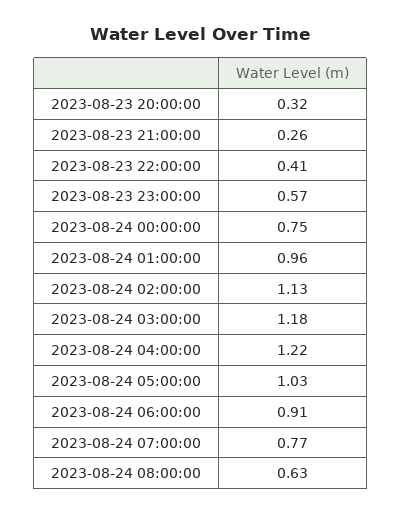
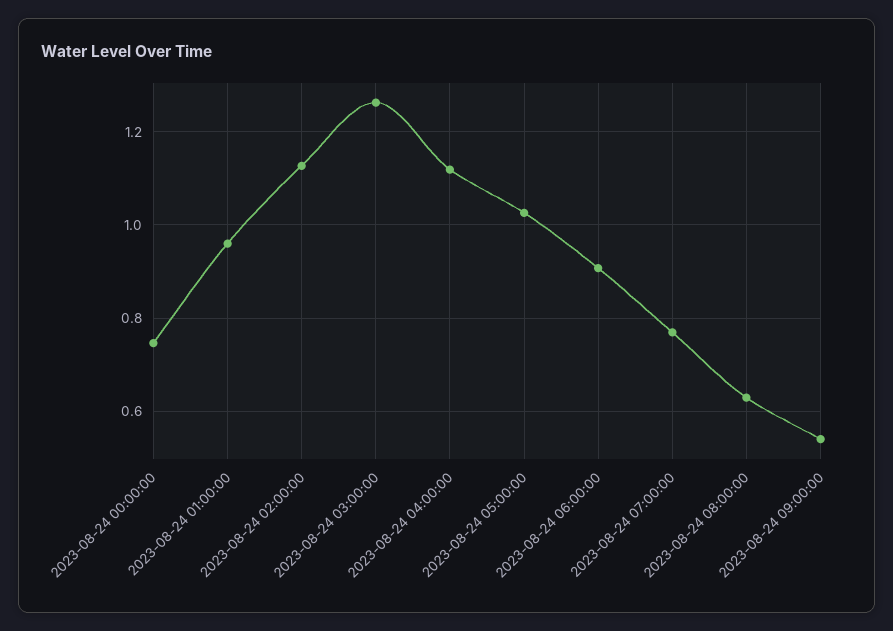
2023-08-23 20:00:00: 0.32 -> none
2023-08-23 21:00:00: 0.26 -> none
2023-08-23 22:00:00: 0.41 -> none
2023-08-23 23:00:00: 0.57 -> none
2023-08-24 03:00:00: 1.18 -> 1.26
2023-08-24 04:00:00: 1.22 -> 1.12
2023-08-24 09:00:00: none -> 0.54

